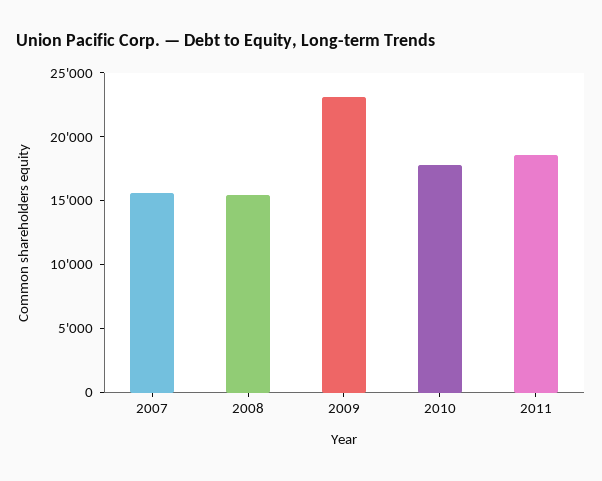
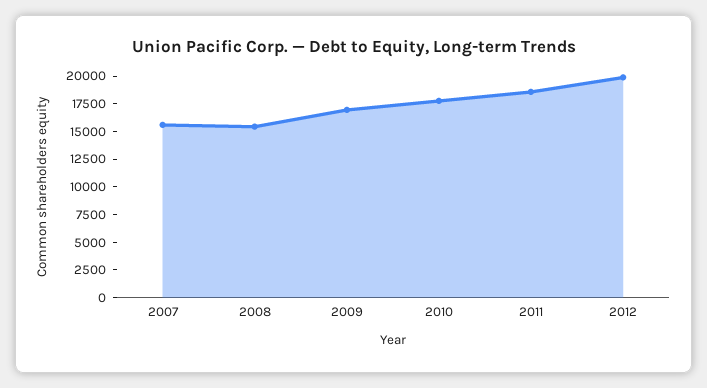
2009: 23000 -> 17500
2012: none -> 20000

